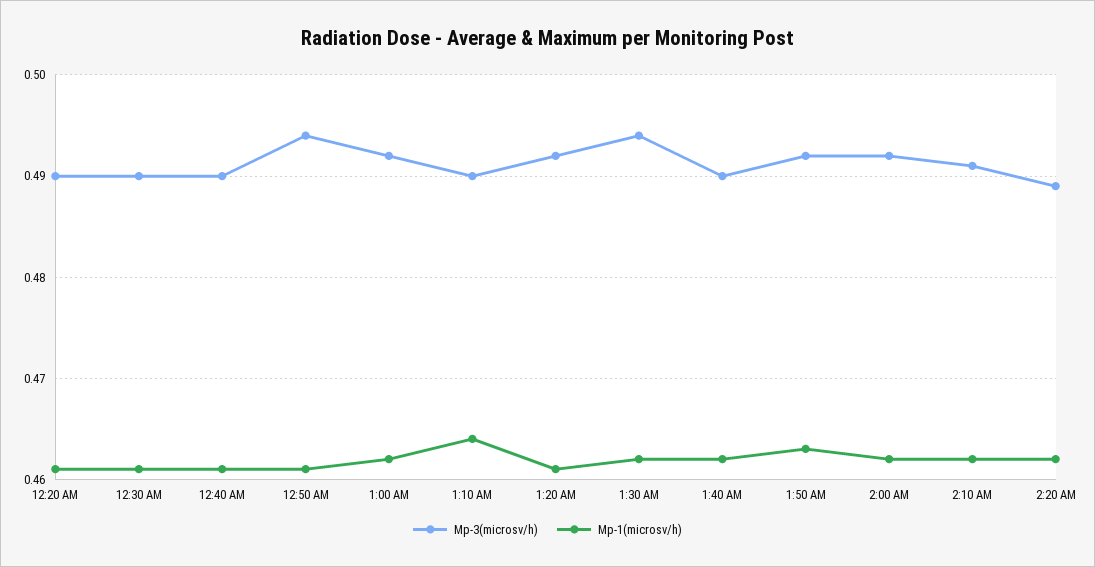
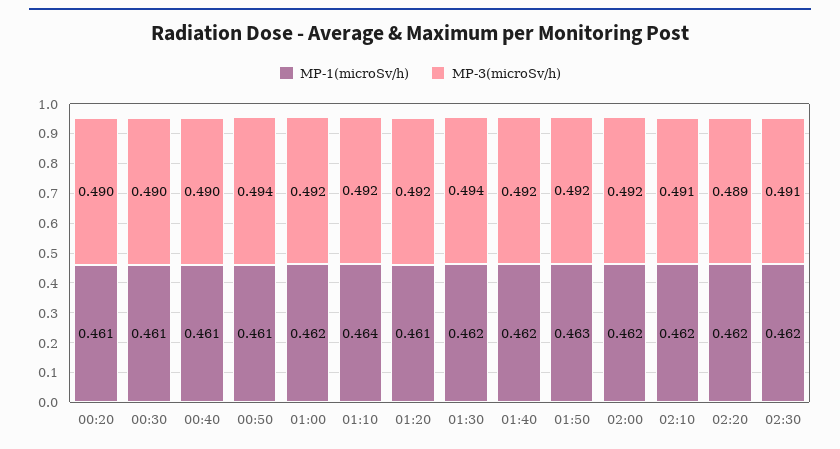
Mp-3(microsv/h), 1:10 AM: 0.49 -> 0.492
Mp-3(microsv/h), 1:40 AM: 0.49 -> 0.492
Mp-1(microsv/h), 02:30: none -> 0.462
Mp-3(microsv/h), 02:30: none -> 0.491

